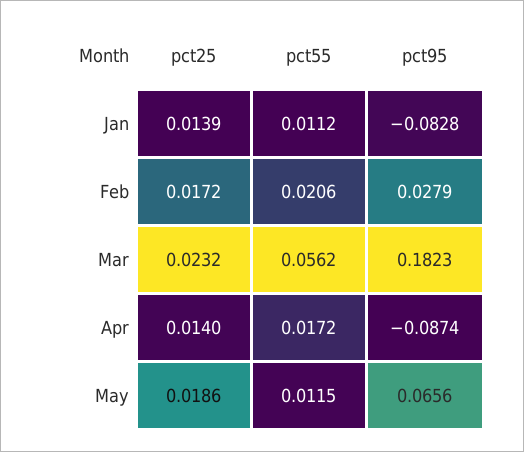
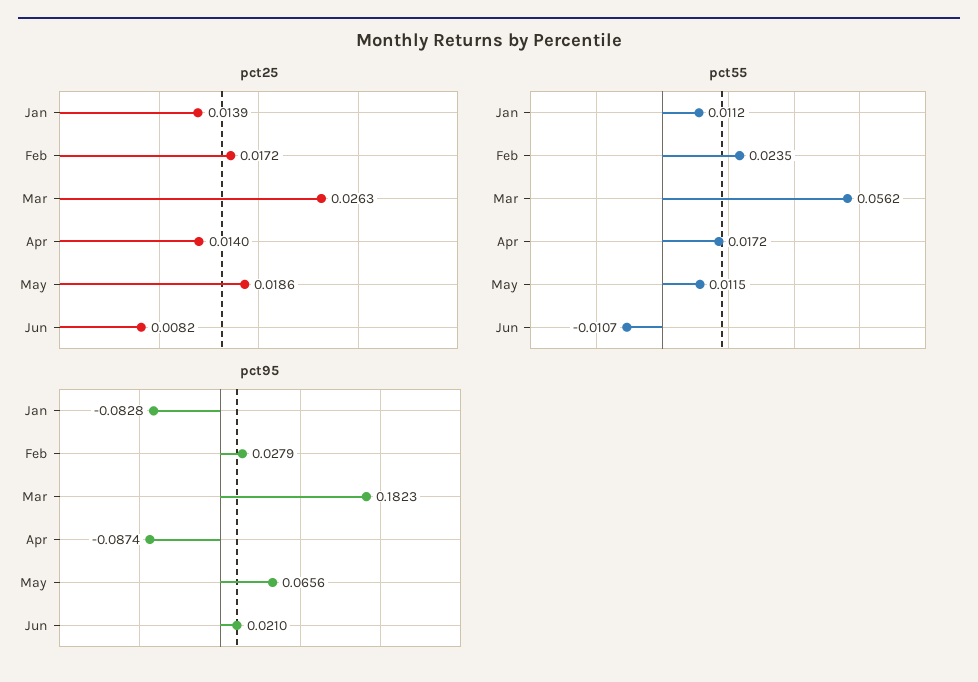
pct55, Feb: 0.0206 -> 0.0235
pct25, Mar: 0.0232 -> 0.0263
pct25, Jun: none -> 0.0082
pct55, Jun: none -> -0.0107
pct95, Jun: none -> 0.021

